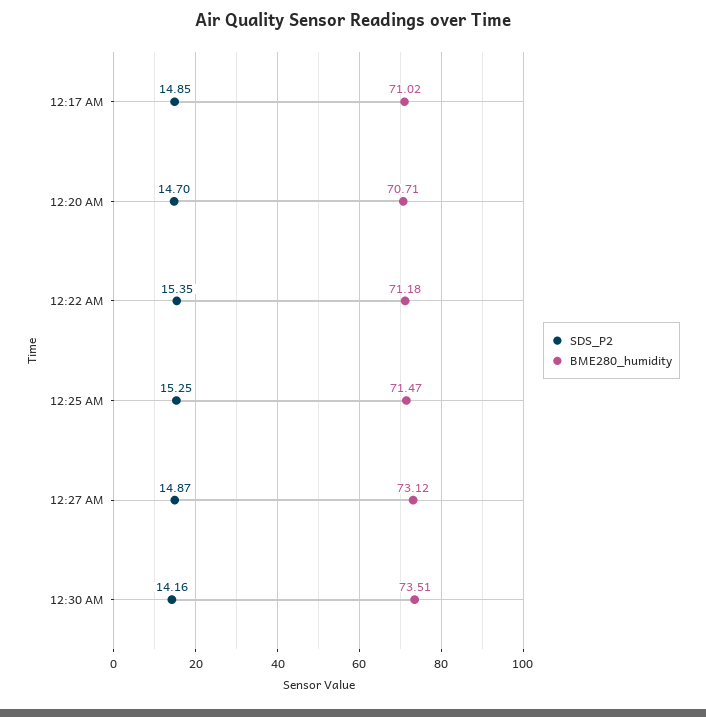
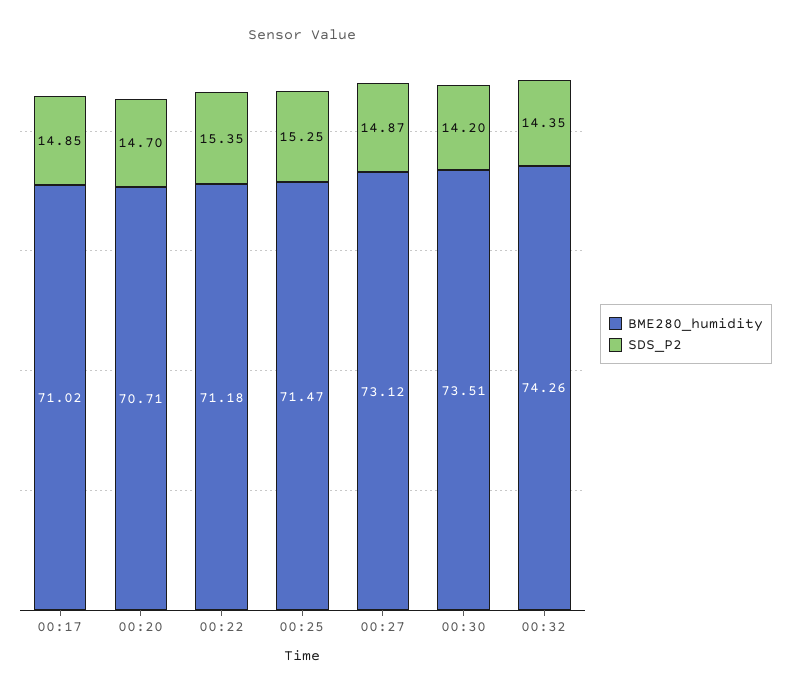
SDS_P2, 12:30 AM: 14.16 -> 14.2
BME280_humidity, 00:32: none -> 74.26
SDS_P2, 00:32: none -> 14.35

